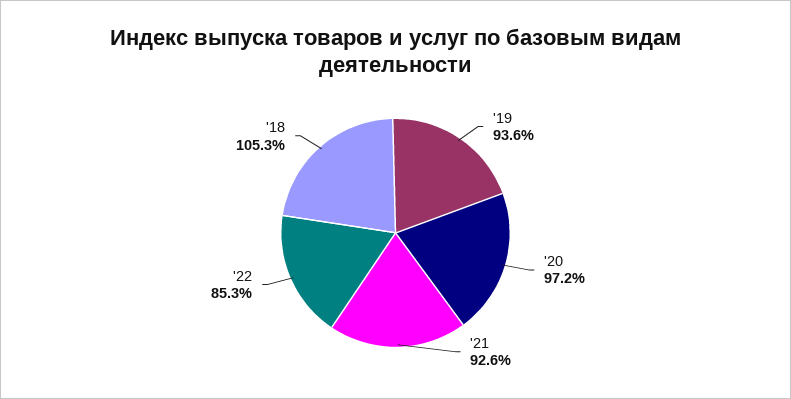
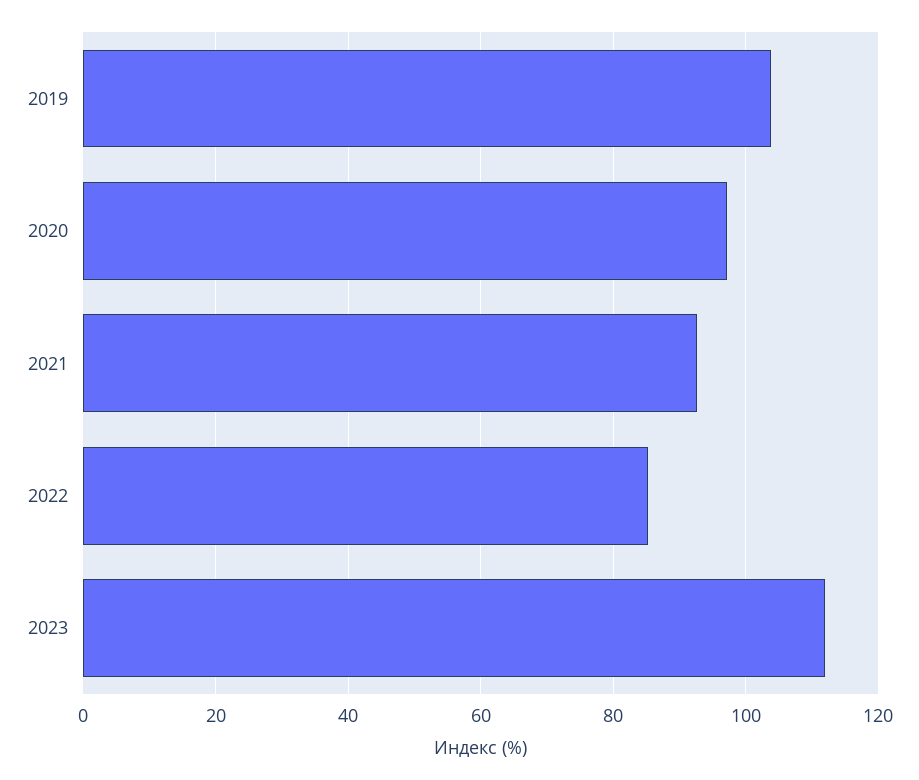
'19: 93.6 -> 104
'18: 105.3 -> none
2023: none -> 112

